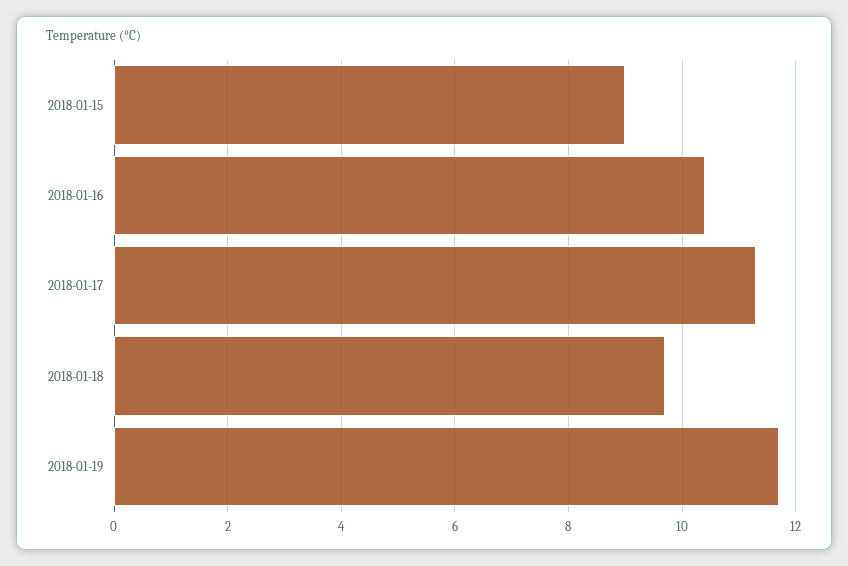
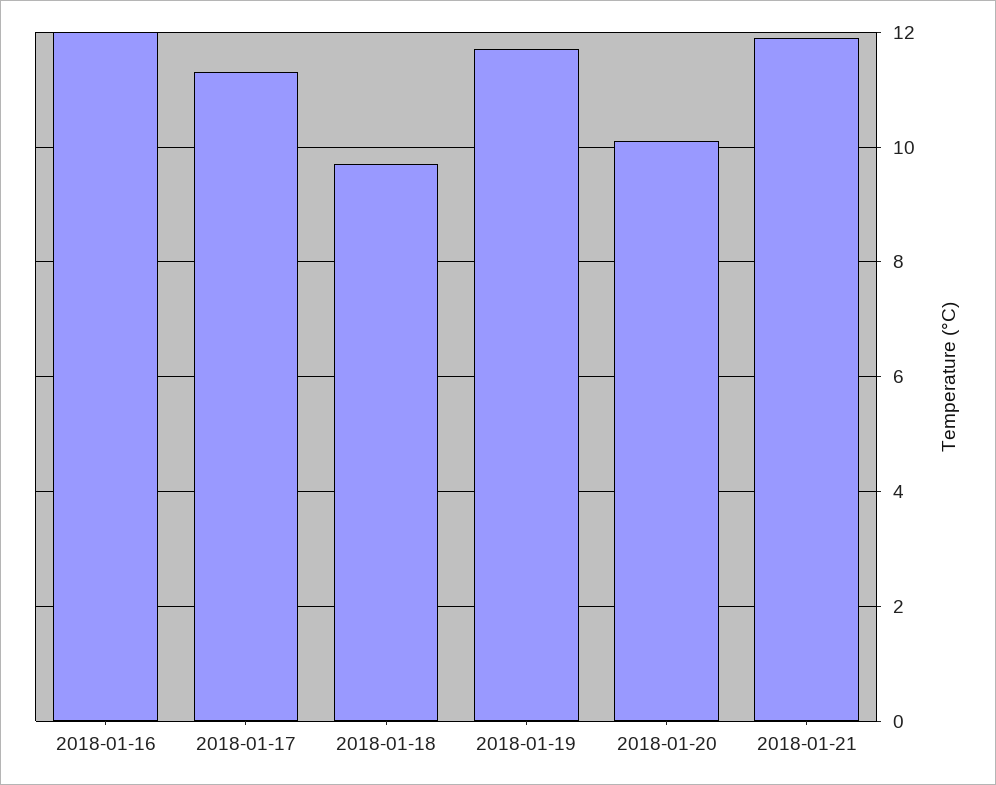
2018-01-15: 9 -> none
2018-01-16: 10.5 -> 12
2018-01-20: none -> 10
2018-01-21: none -> 12

